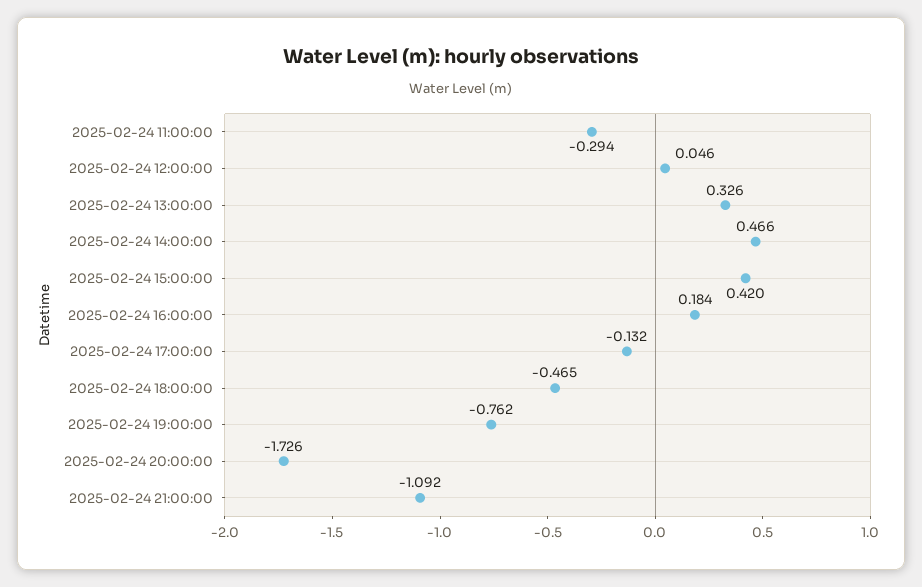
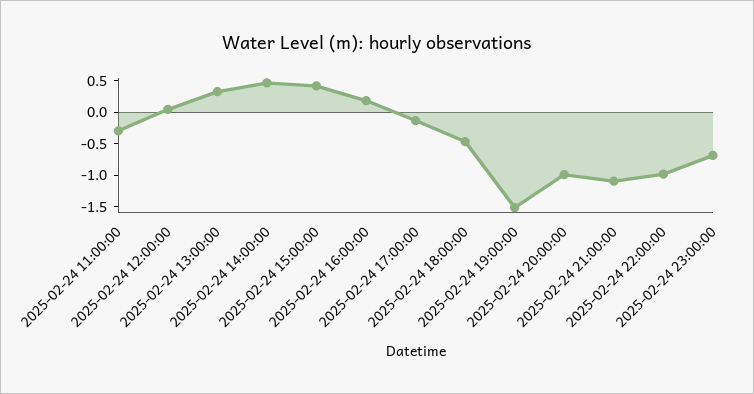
2025-02-24 19:00:00: -0.762 -> -1.5
2025-02-24 20:00:00: -1.726 -> -1
2025-02-24 22:00:00: none -> -1
2025-02-24 23:00:00: none -> -0.75

